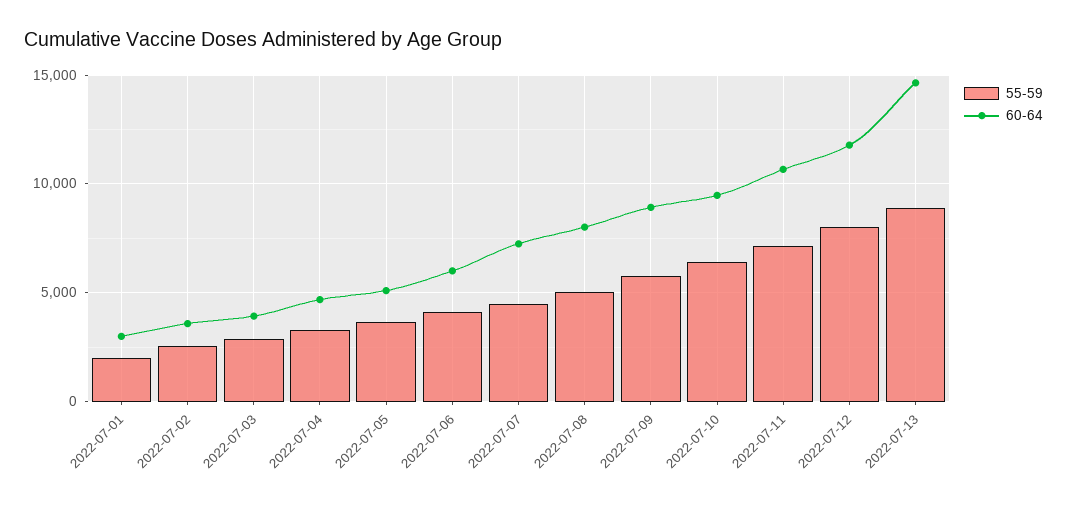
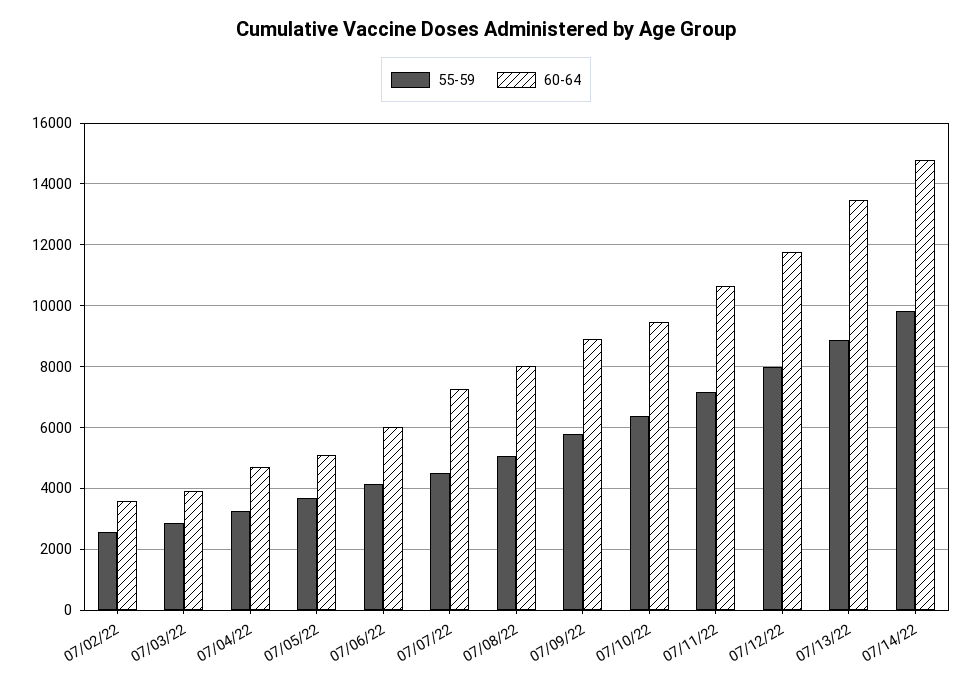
55-59, 2022-07-01: 2000 -> none
60-64, 2022-07-01: 3000 -> none
60-64, 2022-07-13: 14500 -> 13400
55-59, 07/14/22: none -> 9800
60-64, 07/14/22: none -> 14800

